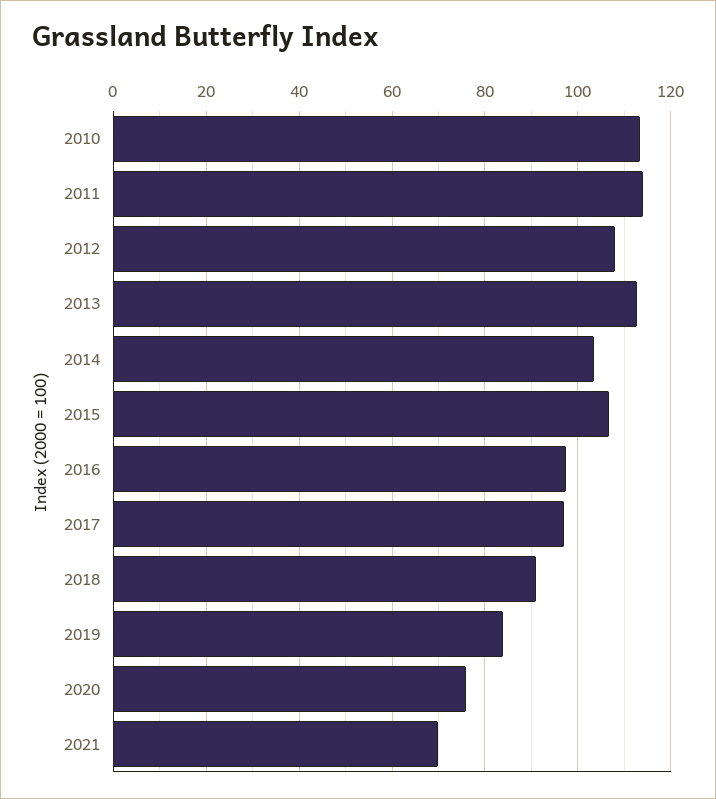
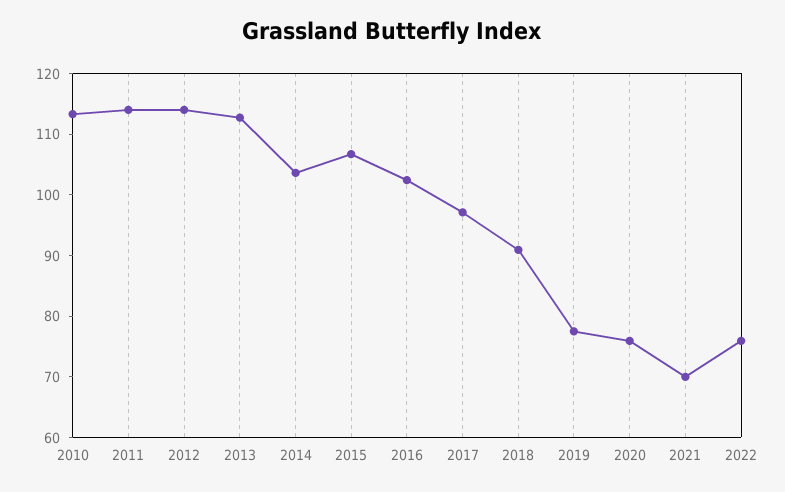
2012: 108 -> 114
2016: 98 -> 102
2019: 84 -> 78
2022: none -> 76

